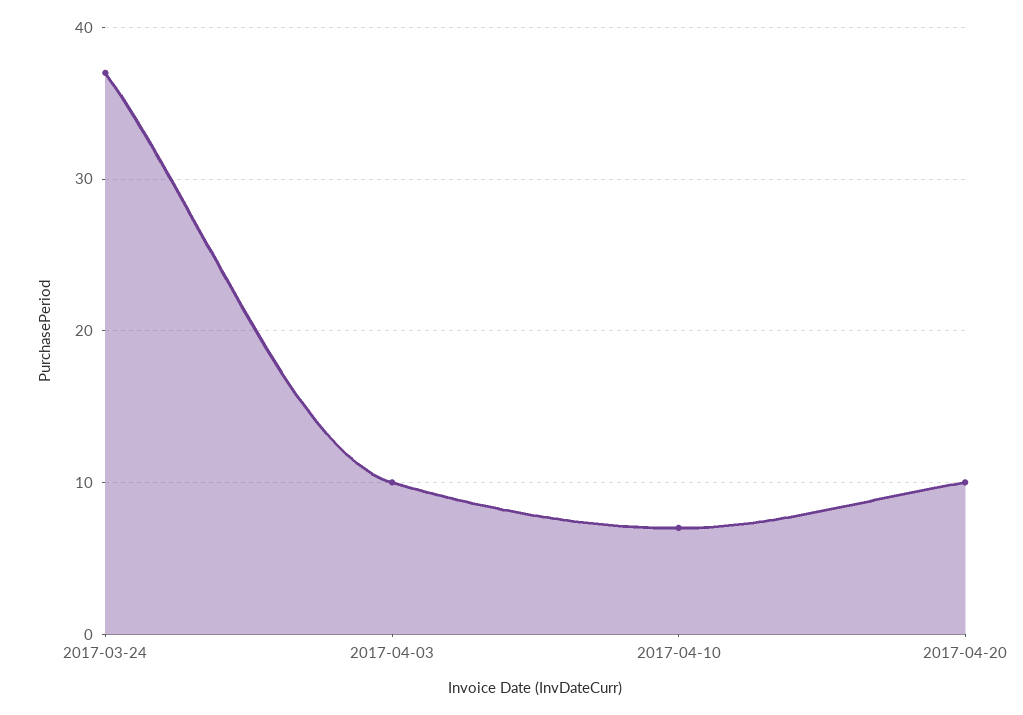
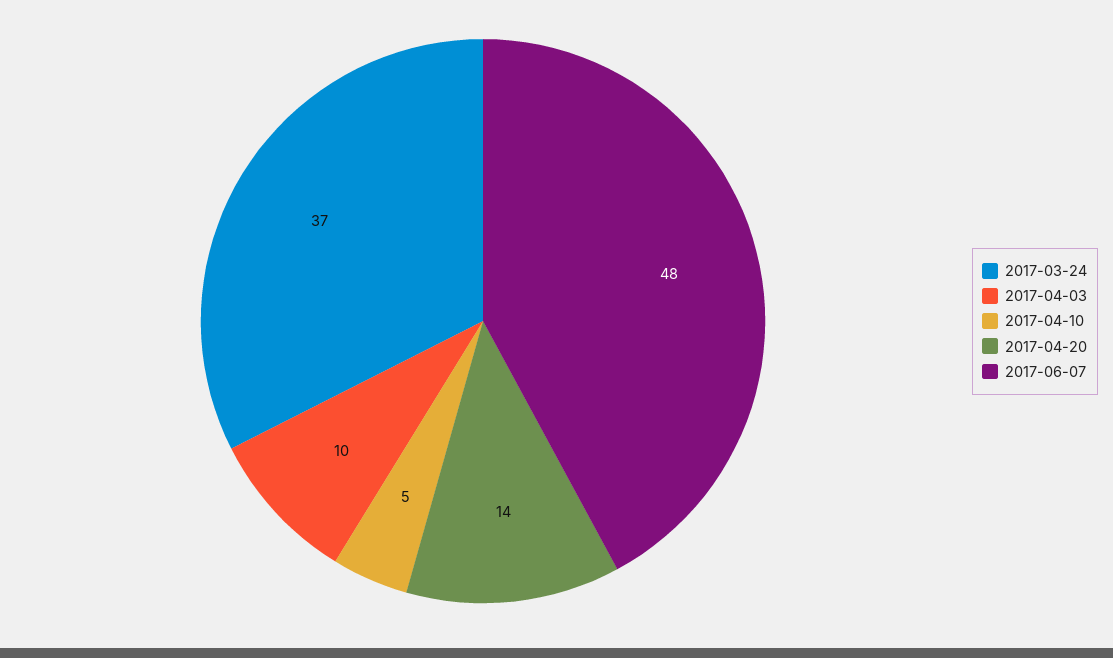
2017-04-10: 7 -> 5
2017-04-20: 10 -> 14
2017-06-07: none -> 48

